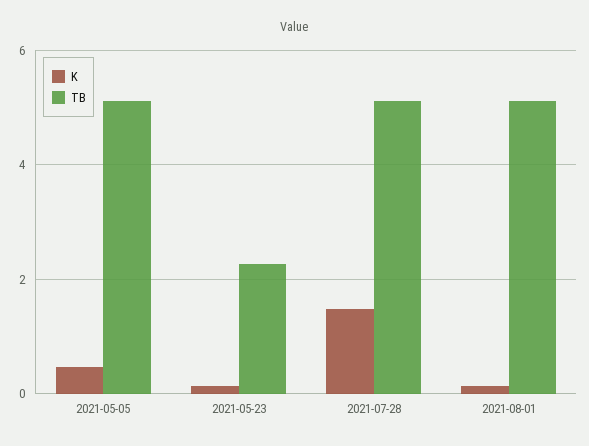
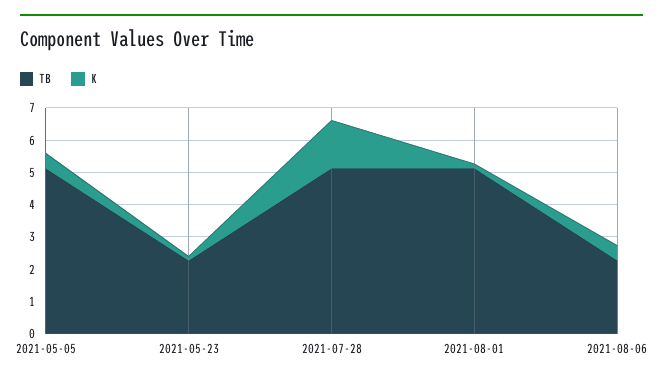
TB, 2021-08-06: none -> 2.25
K, 2021-08-06: none -> 0.5

